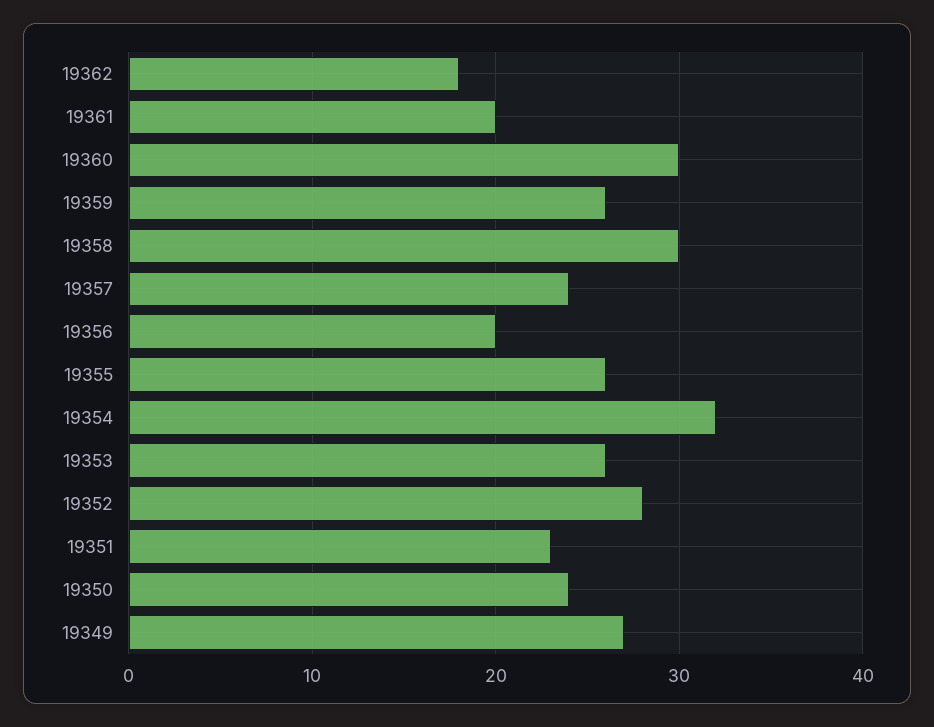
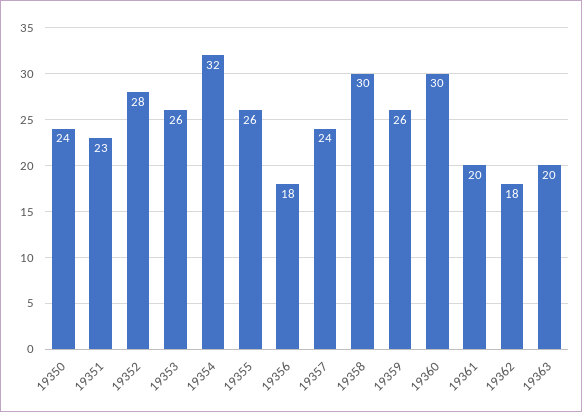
19356: 20 -> 18
19349: 27 -> none
19363: none -> 20

